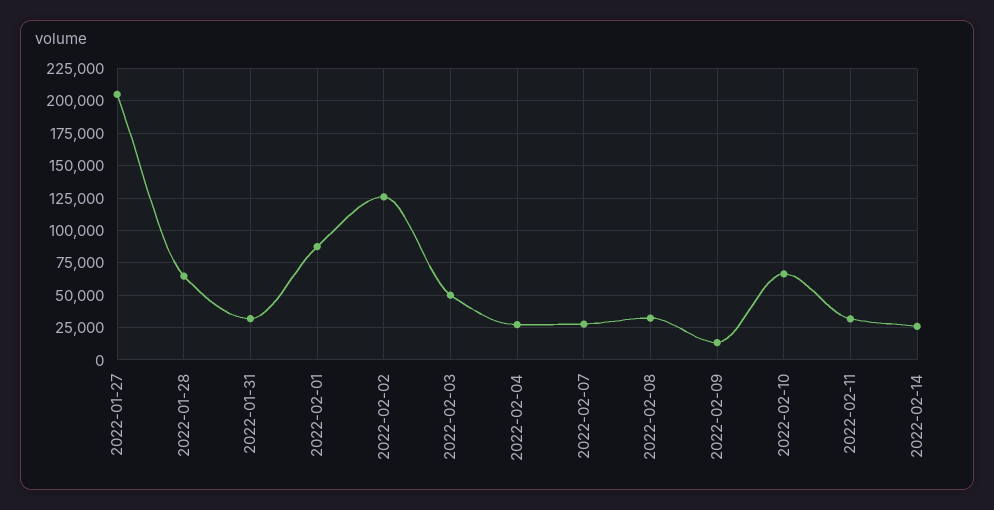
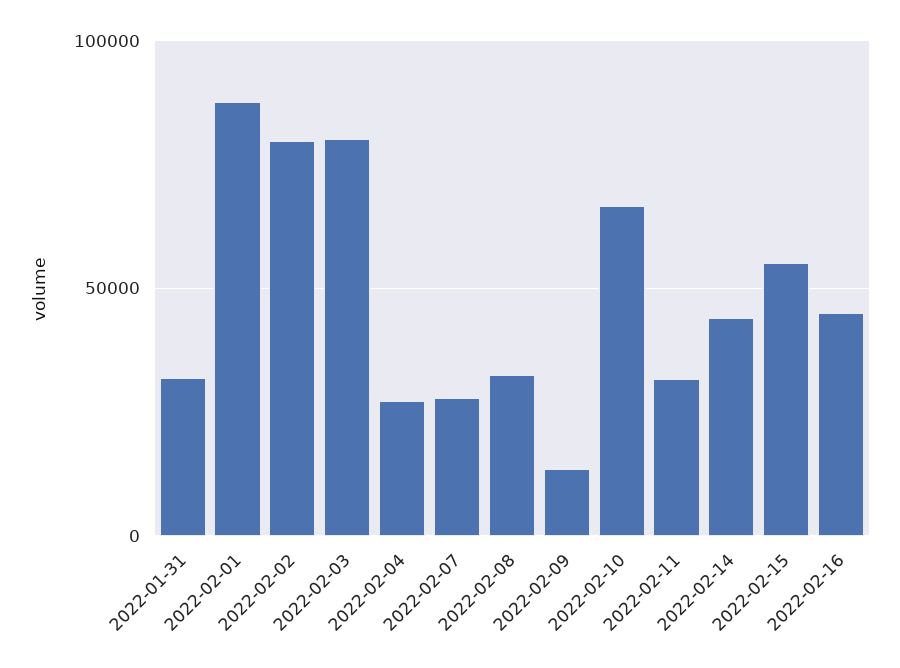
2022-01-27: 205000 -> none
2022-01-28: 65000 -> none
2022-02-02: 125000 -> 80000
2022-02-03: 50000 -> 80000
2022-02-14: 25000 -> 45000
2022-02-15: none -> 55000
2022-02-16: none -> 45000

